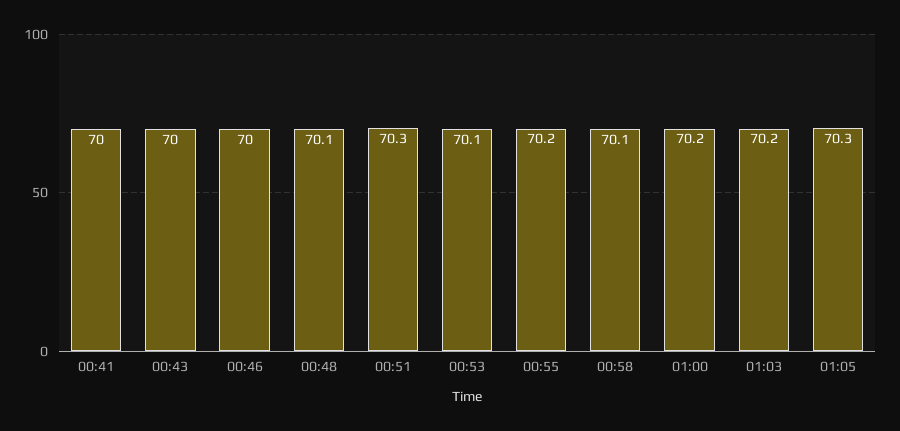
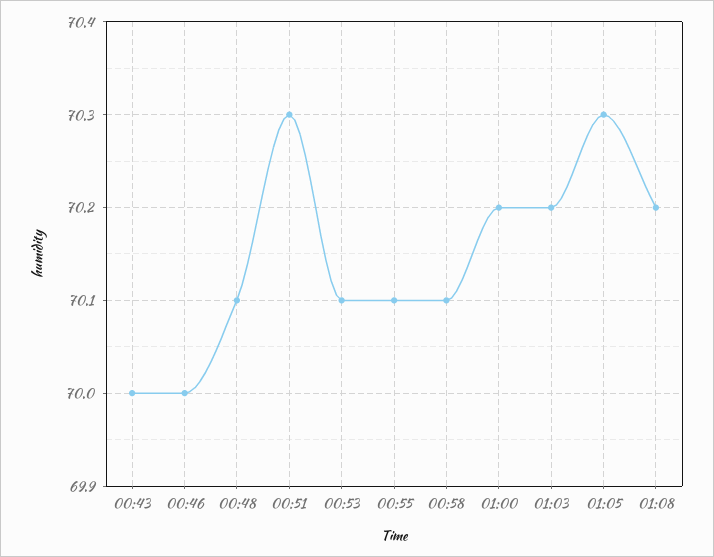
00:41: 70 -> none
00:55: 70.2 -> 70.1
01:08: none -> 70.2

